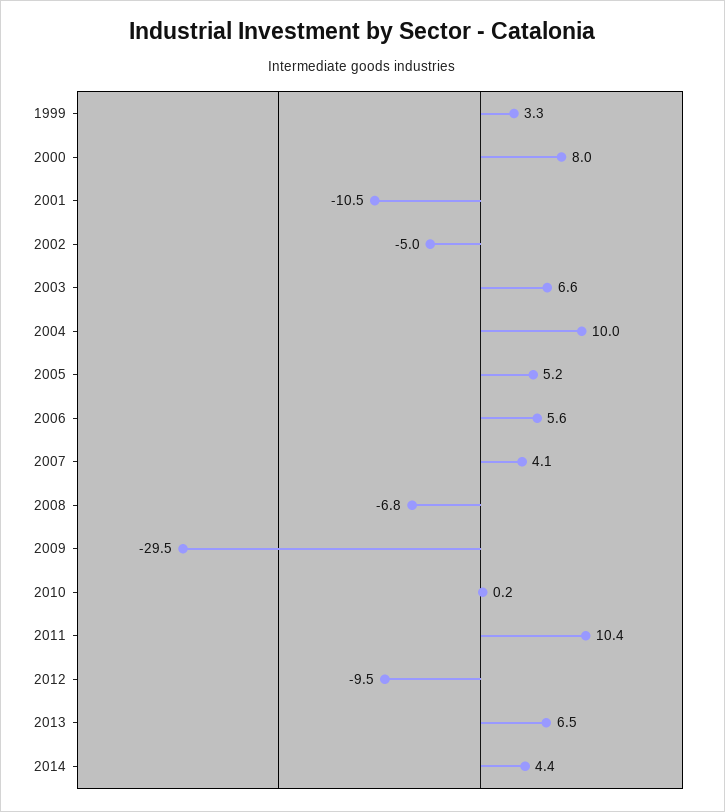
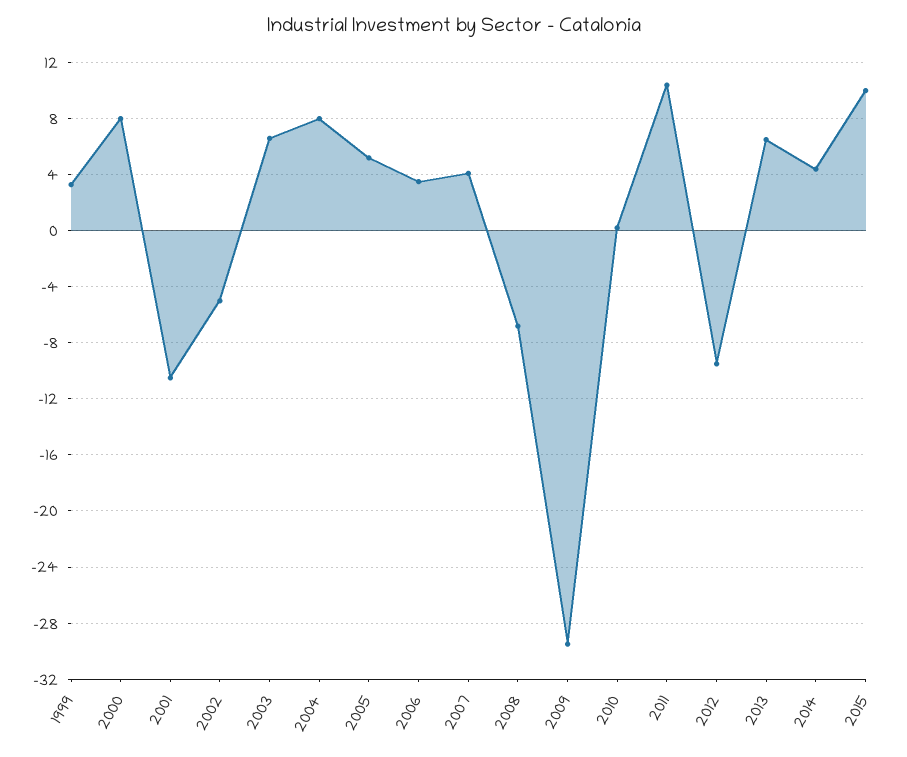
2004: 10 -> 8
2006: 5.6 -> 3.5
2015: none -> 10

